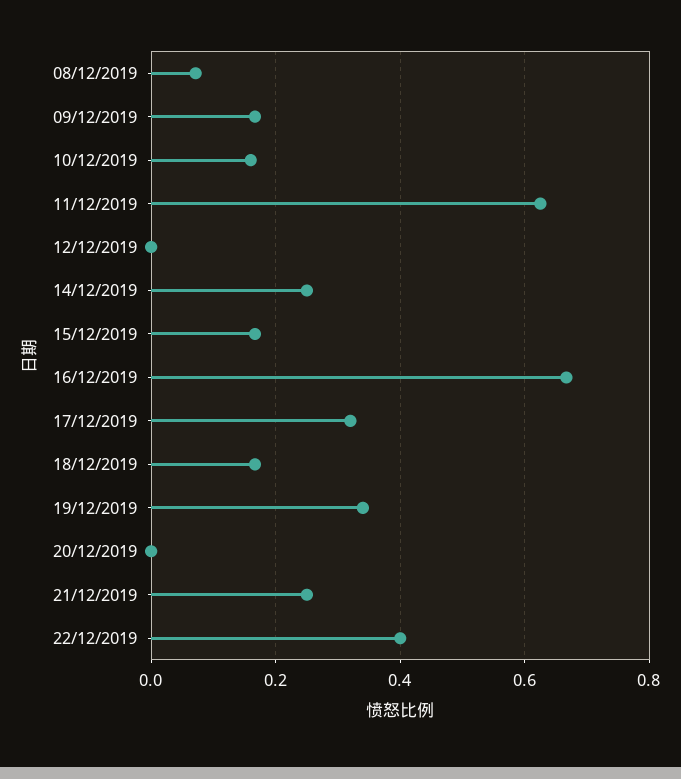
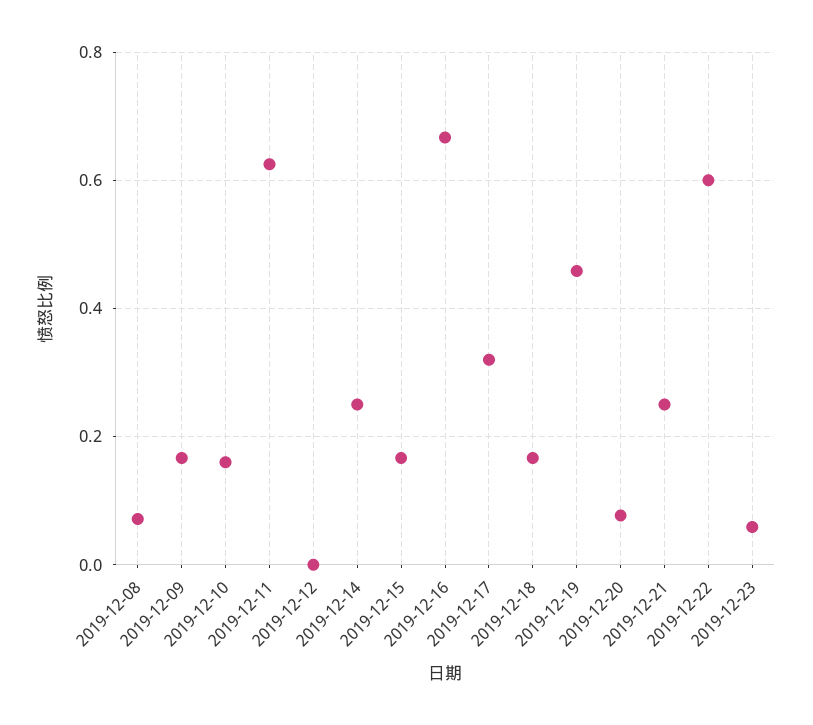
19/12/2019: 0.34 -> 0.46
20/12/2019: 0 -> 0.08
22/12/2019: 0.4 -> 0.6
2019-12-23: none -> 0.06

